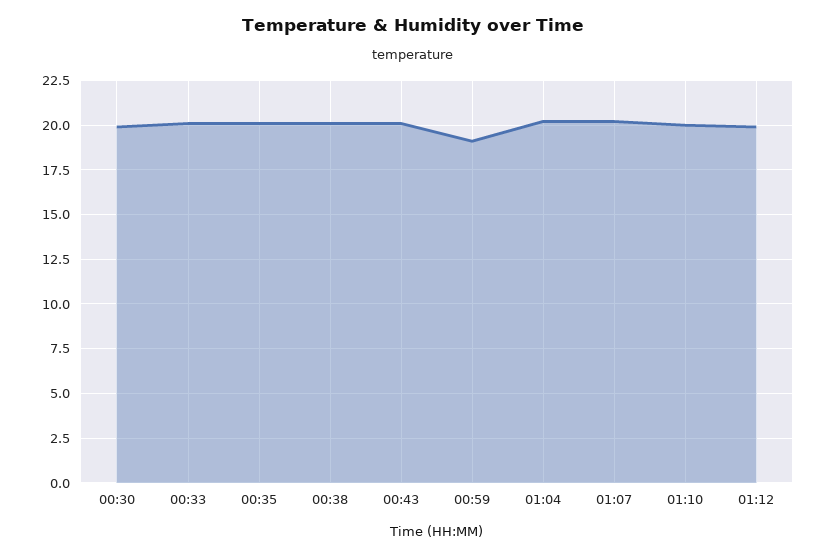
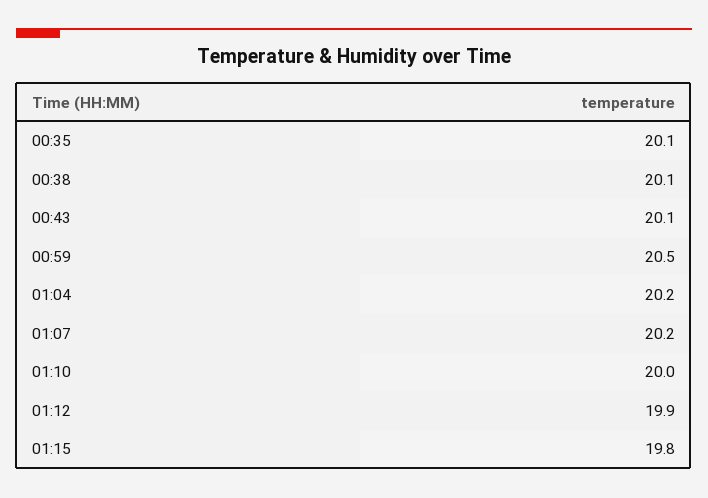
00:30: 20 -> none
00:33: 20 -> none
00:59: 19 -> 20.5
01:15: none -> 19.8

